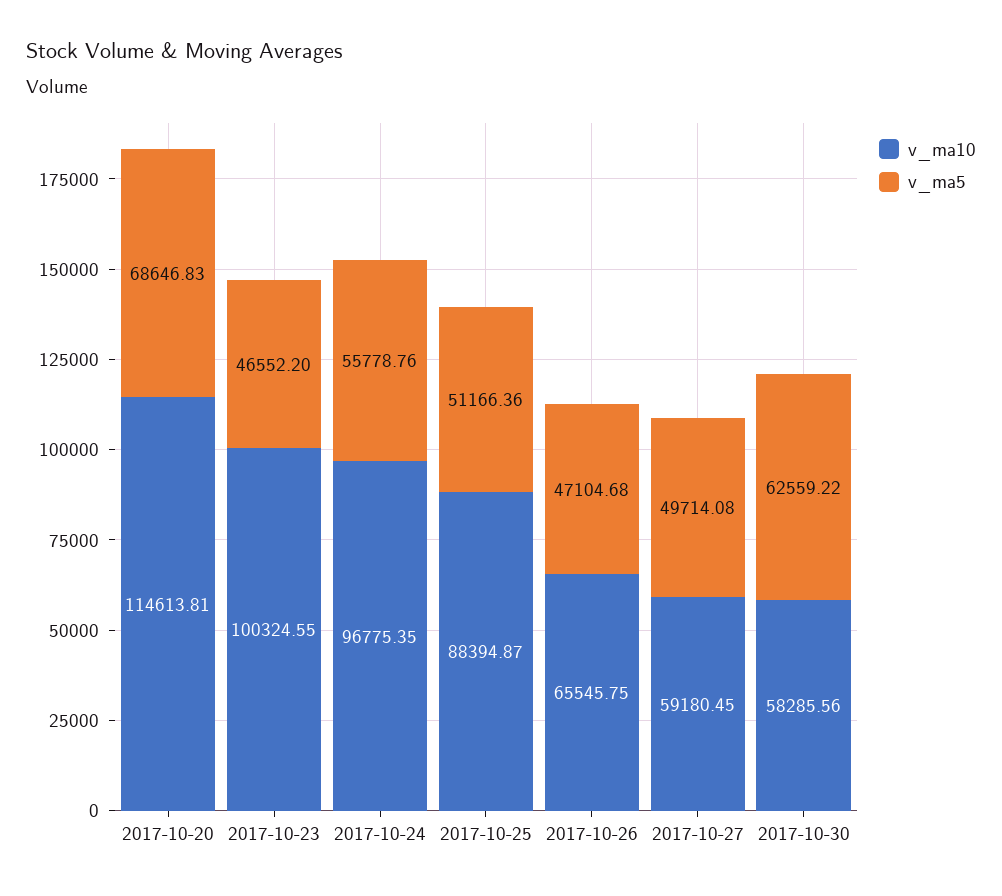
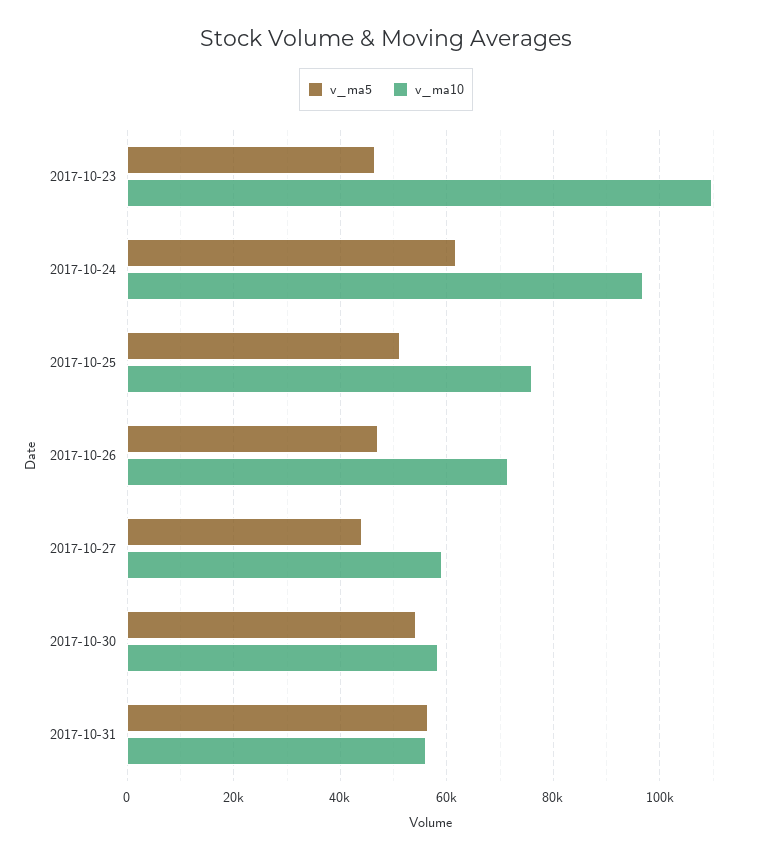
v_ma10, 2017-10-20: 114613.81 -> none
v_ma5, 2017-10-20: 68646.83 -> none
v_ma10, 2017-10-23: 100324.55 -> 110000
v_ma5, 2017-10-24: 55778.76 -> 62000
v_ma10, 2017-10-25: 88394.87 -> 76000
v_ma10, 2017-10-26: 65545.75 -> 72000
v_ma5, 2017-10-27: 49714.08 -> 44000
v_ma5, 2017-10-30: 62559.22 -> 54000
v_ma5, 2017-10-31: none -> 56000
v_ma10, 2017-10-31: none -> 56000

